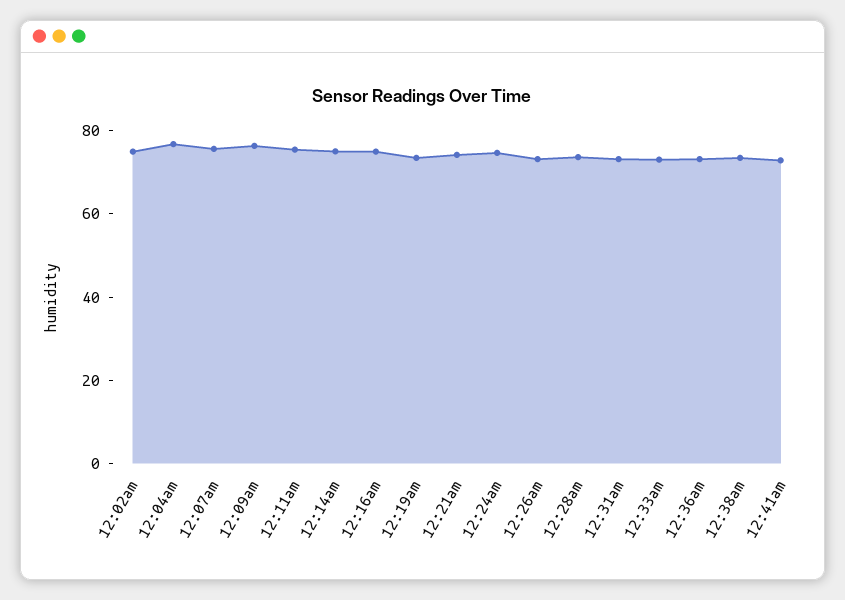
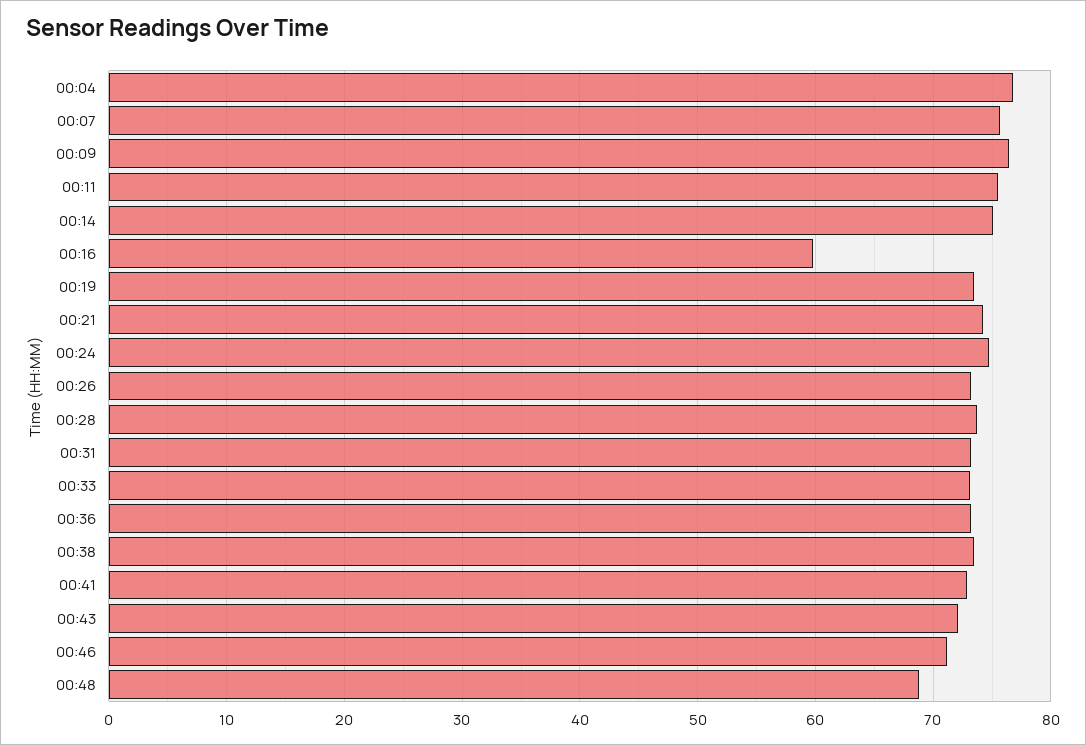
12:02am: 75 -> none
12:16am: 75 -> 60
00:43: none -> 72
00:46: none -> 71
00:48: none -> 69

